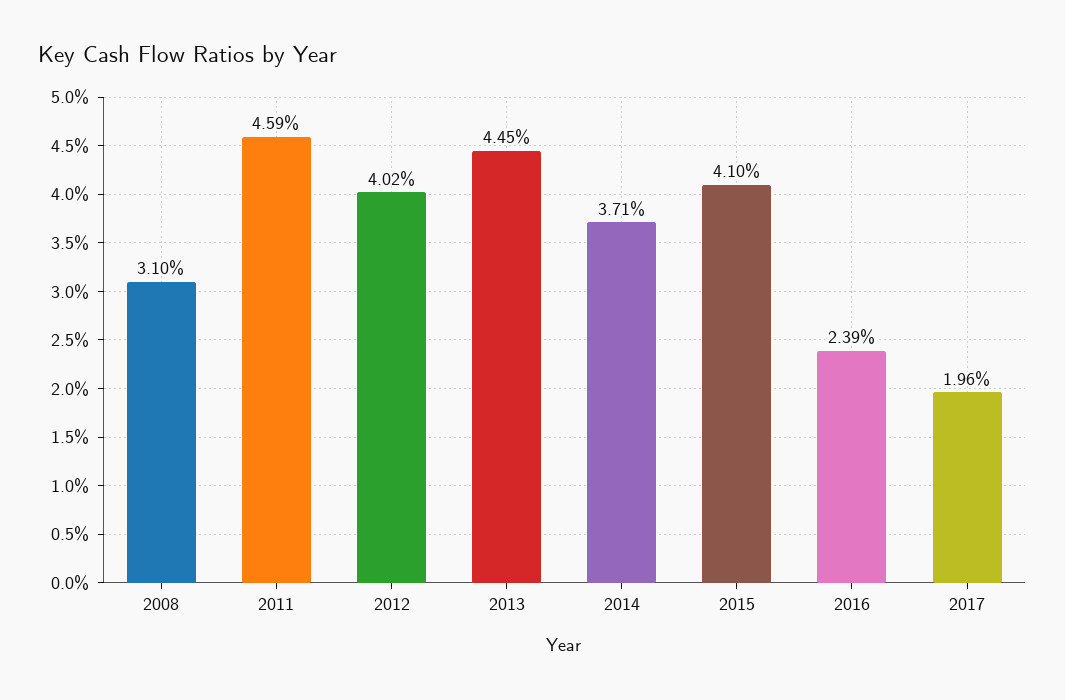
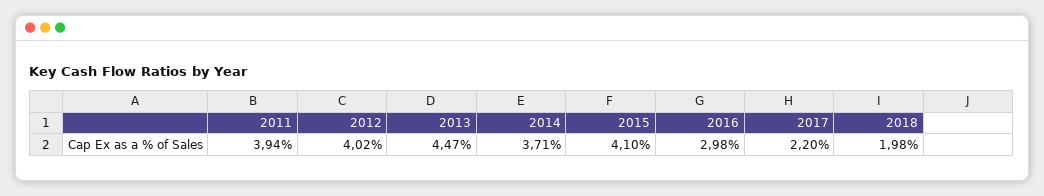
2008: 3.1 -> none
2011: 4.59 -> 3.94
2013: 4.45 -> 4.47
2016: 2.39 -> 2.98
2017: 1.96 -> 2.2
2018: none -> 1.98

